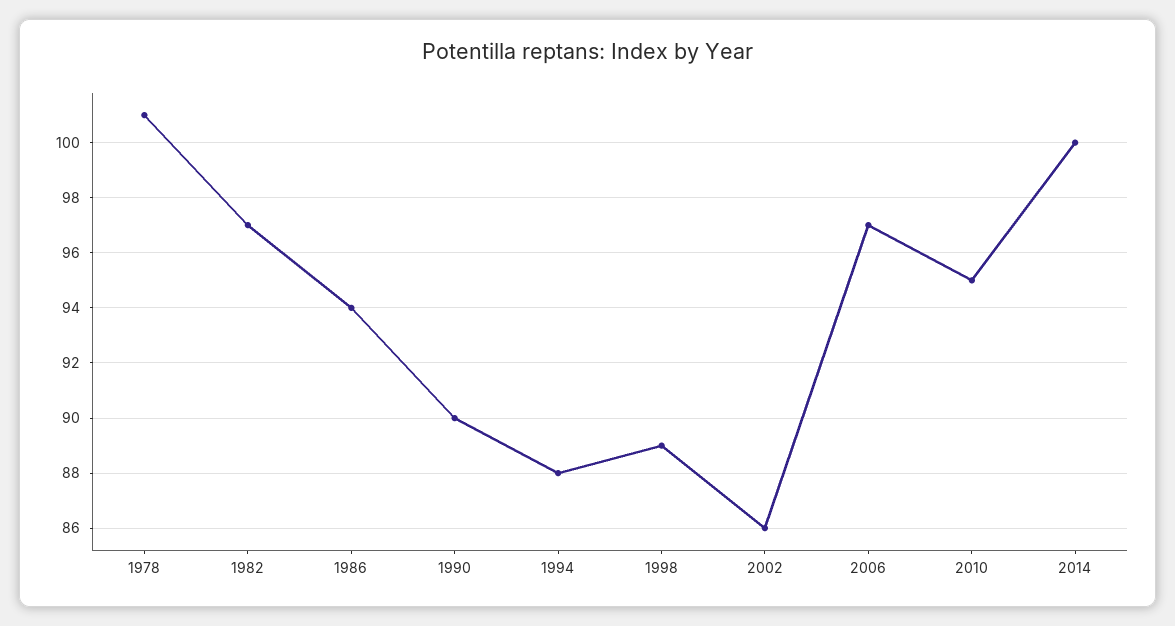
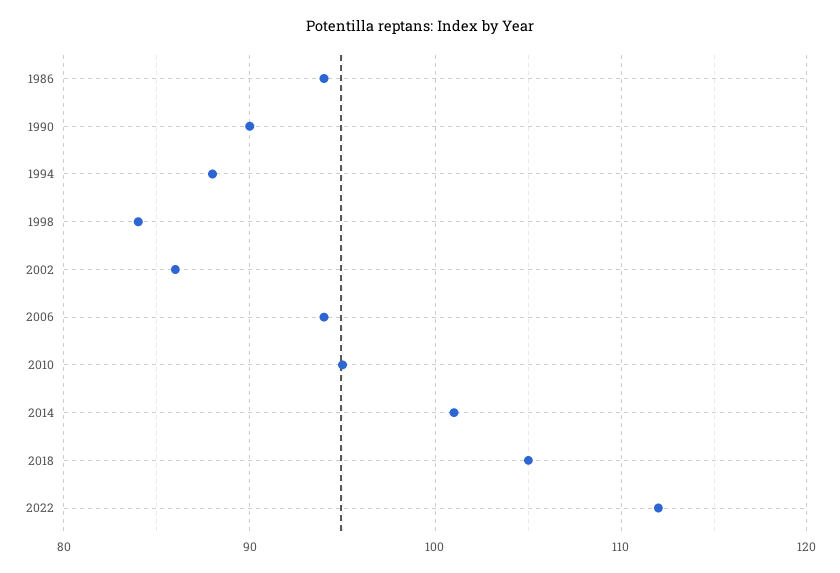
1978: 101 -> none
1982: 97 -> none
1998: 89 -> 84
2006: 97 -> 94
2014: 100 -> 101
2018: none -> 105
2022: none -> 112

